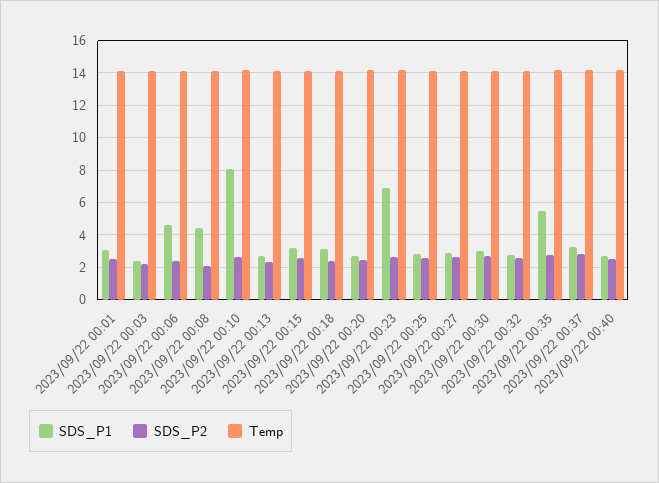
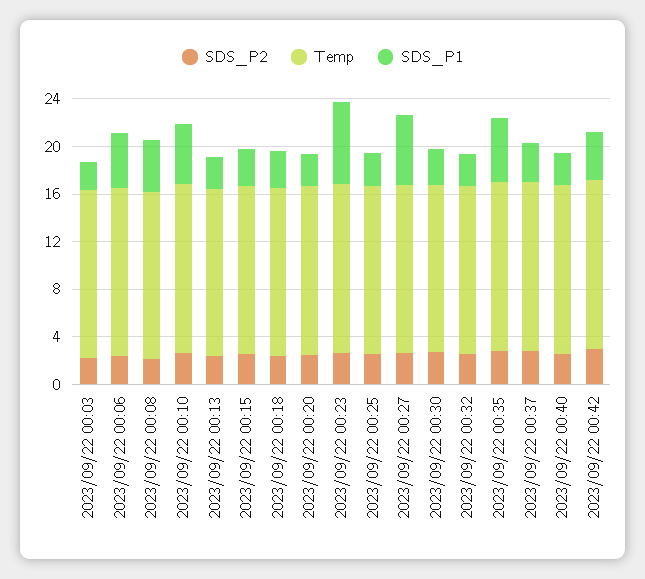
SDS_P1, 2023/09/22 00:01: 3 -> none
SDS_P2, 2023/09/22 00:01: 2.5 -> none
Temp, 2023/09/22 00:01: 14 -> none
SDS_P1, 2023/09/22 00:10: 8 -> 5
SDS_P1, 2023/09/22 00:27: 3 -> 6
SDS_P2, 2023/09/22 00:42: none -> 3
Temp, 2023/09/22 00:42: none -> 14
SDS_P1, 2023/09/22 00:42: none -> 4

